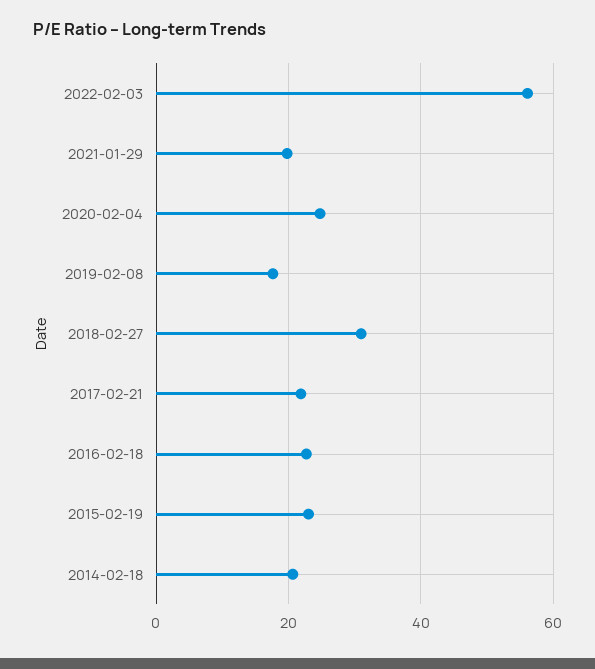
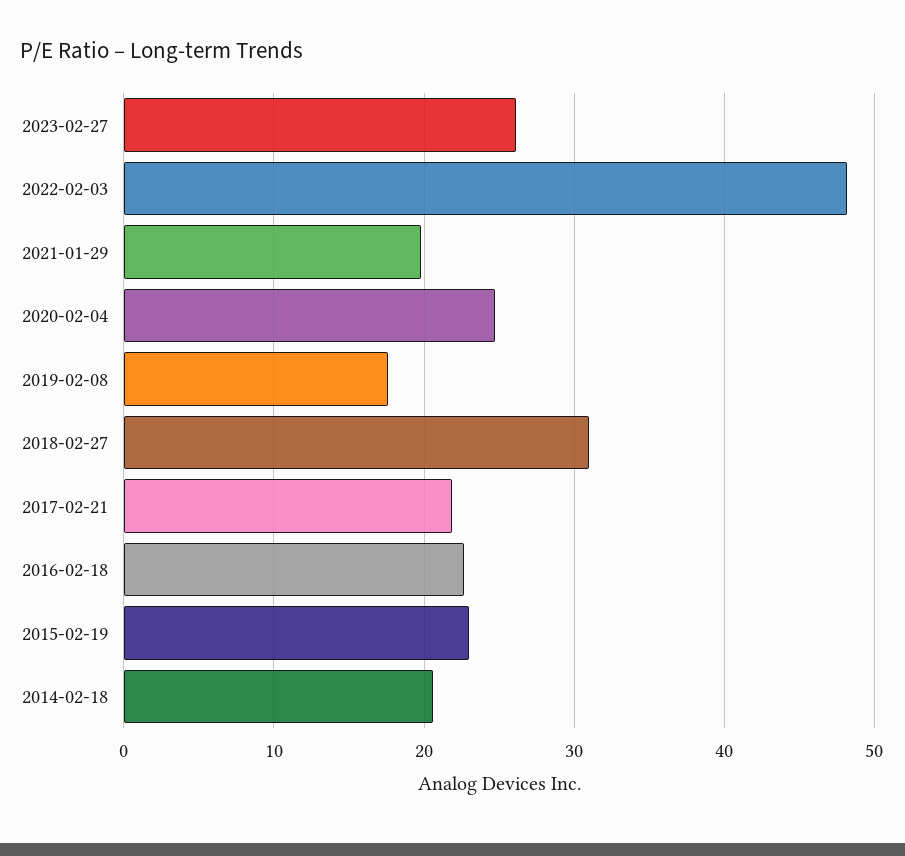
2022-02-03: 56 -> 48
2023-02-27: none -> 26

